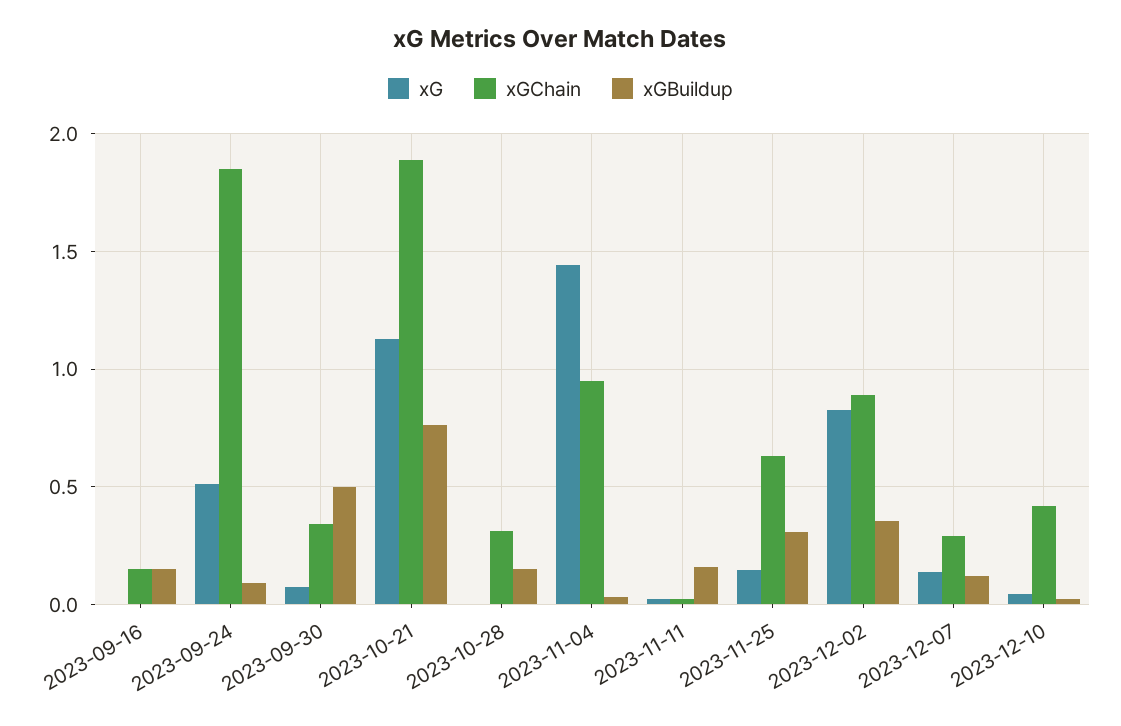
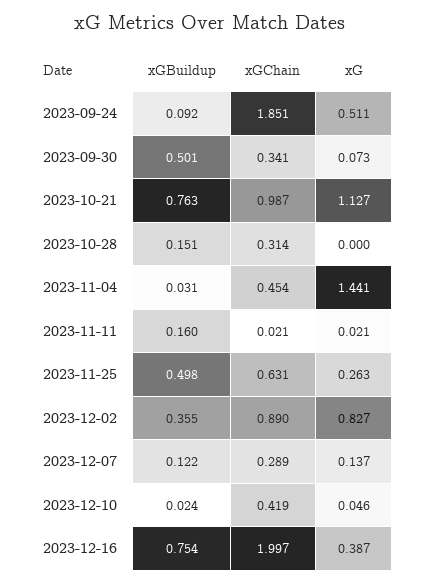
xG, 2023-09-16: 0 -> none
xGChain, 2023-09-16: 0.15 -> none
xGBuildup, 2023-09-16: 0.15 -> none
xGChain, 2023-10-21: 1.9 -> 0.987
xGChain, 2023-11-04: 0.95 -> 0.454
xG, 2023-11-25: 0.15 -> 0.263
xGBuildup, 2023-11-25: 0.3 -> 0.498
xGBuildup, 2023-12-16: none -> 0.754
xGChain, 2023-12-16: none -> 1.997
xG, 2023-12-16: none -> 0.387

